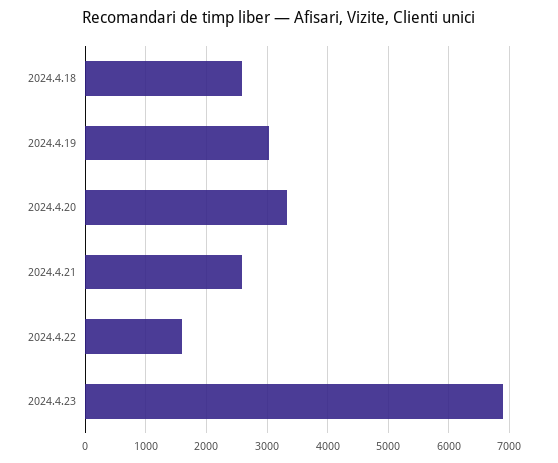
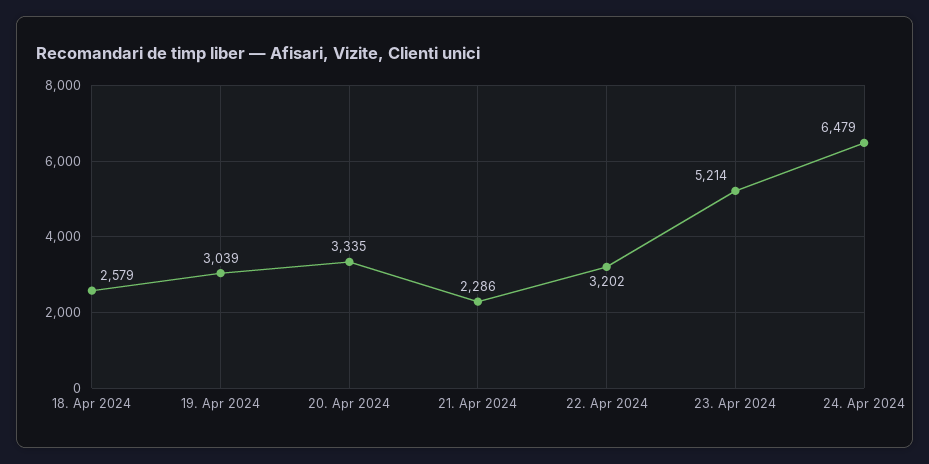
2024.4.21: 2600 -> 2286
2024.4.22: 1600 -> 3202
2024.4.23: 6900 -> 5214
24. Apr 2024: none -> 6479

